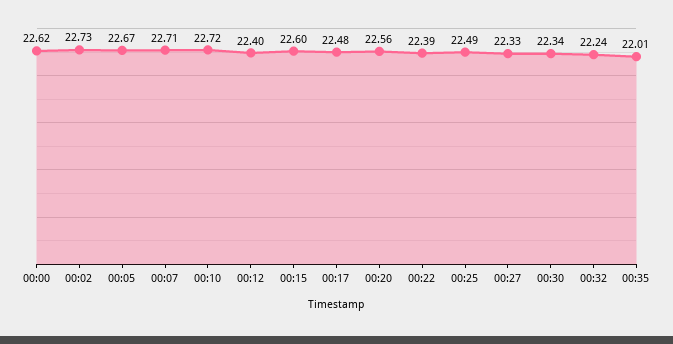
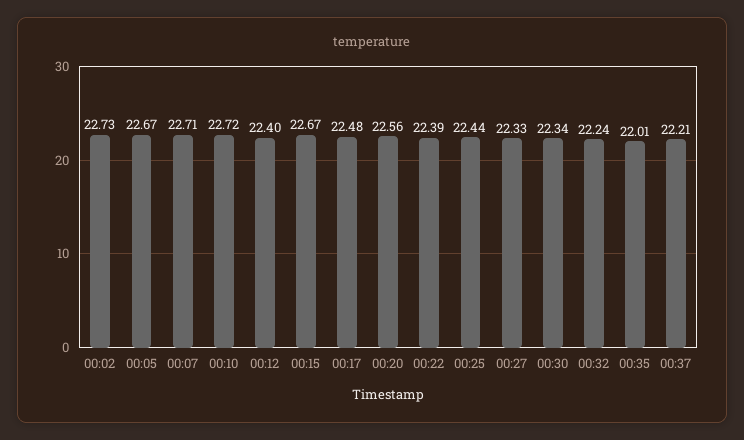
00:00: 22.62 -> none
00:15: 22.6 -> 22.67
00:25: 22.49 -> 22.44
00:37: none -> 22.21

